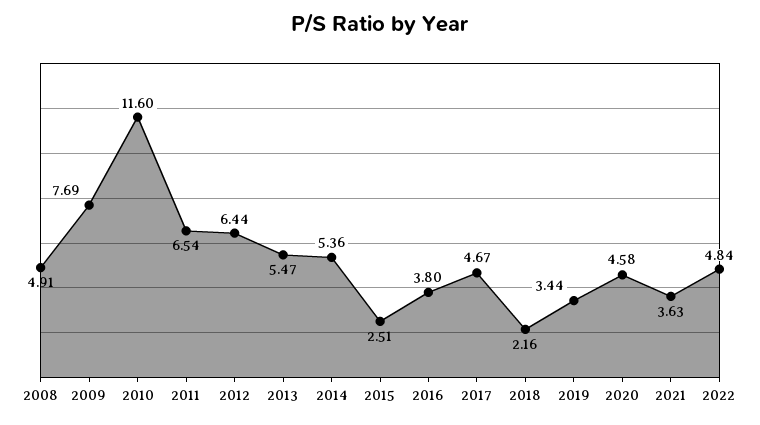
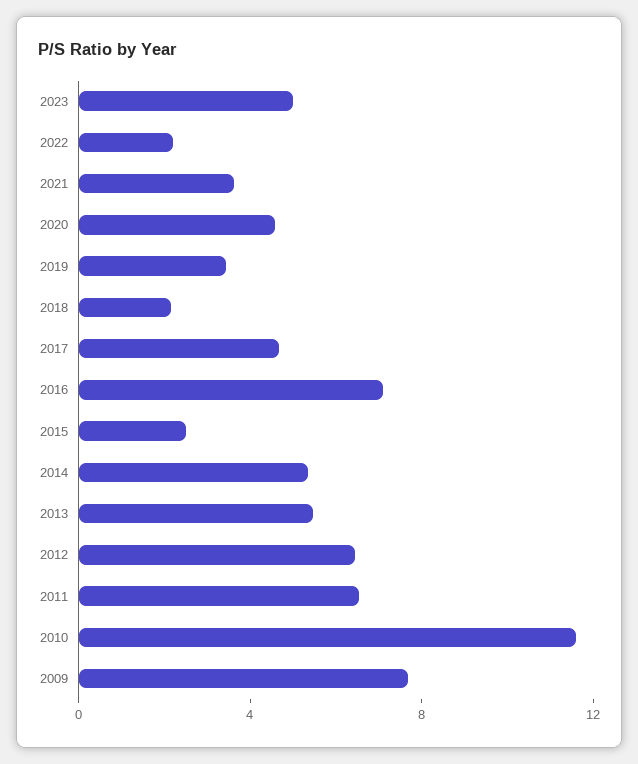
2008: 4.91 -> none
2016: 3.8 -> 7
2022: 4.84 -> 2
2023: none -> 5

